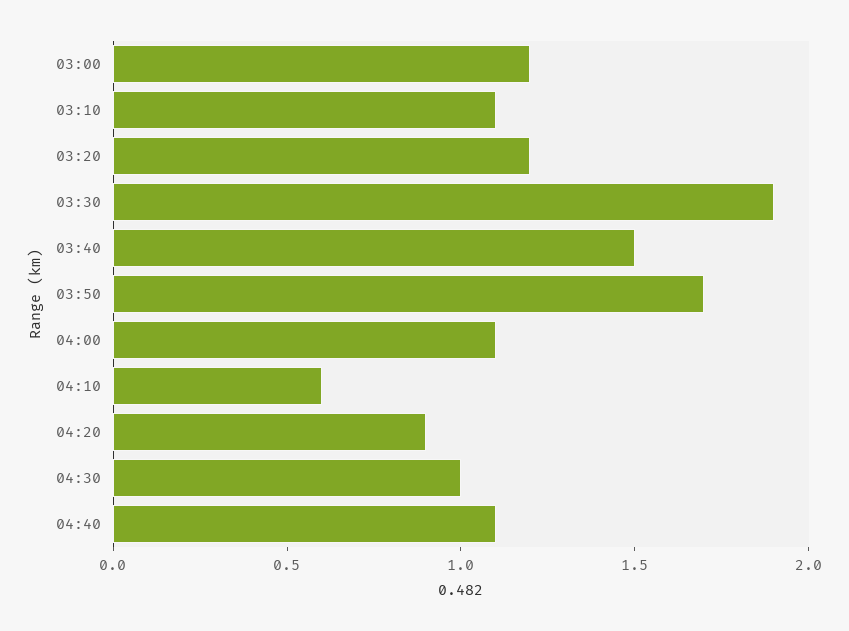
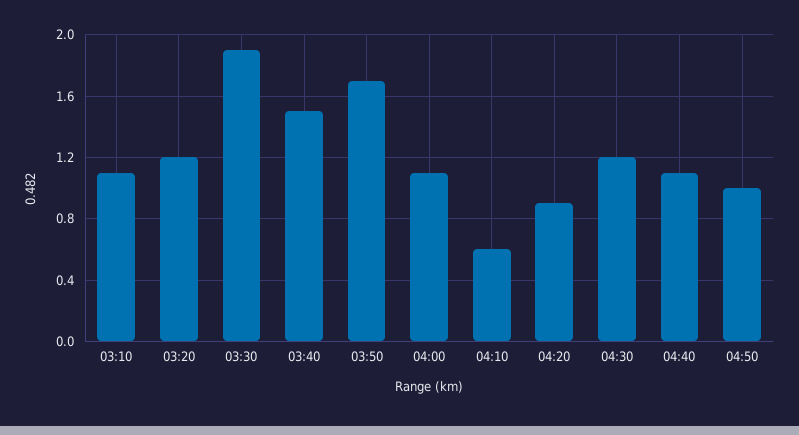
03:00: 1.2 -> none
04:30: 1 -> 1.2
04:50: none -> 1

